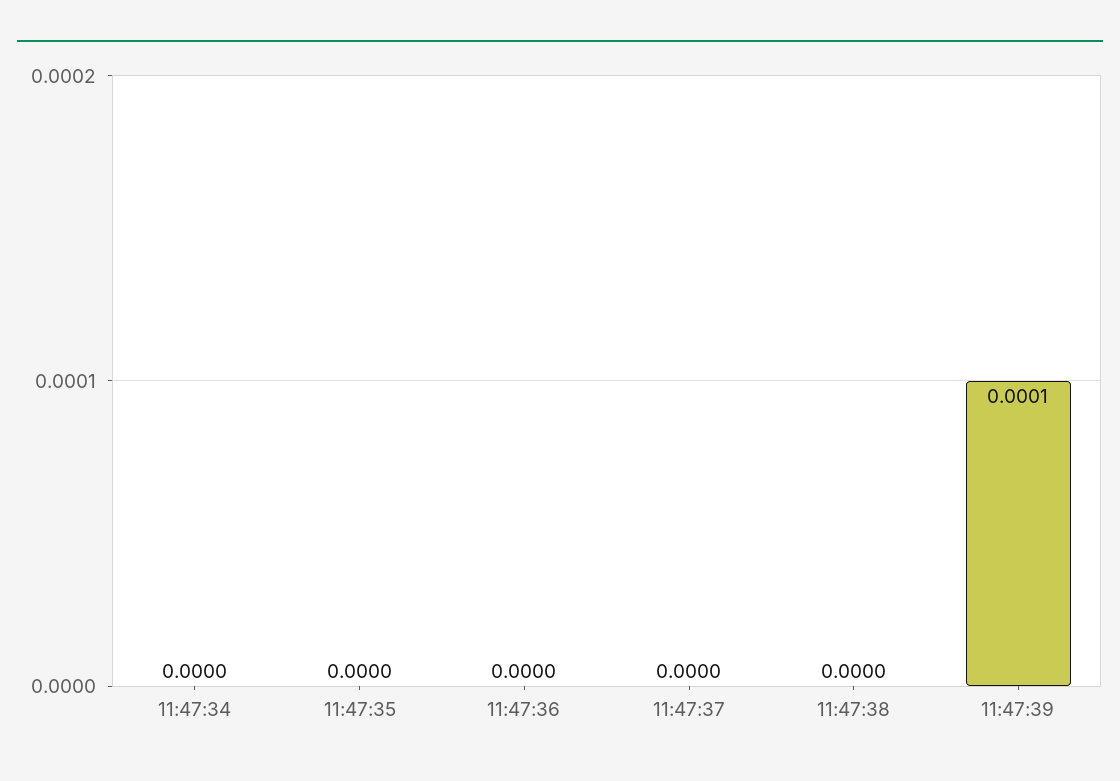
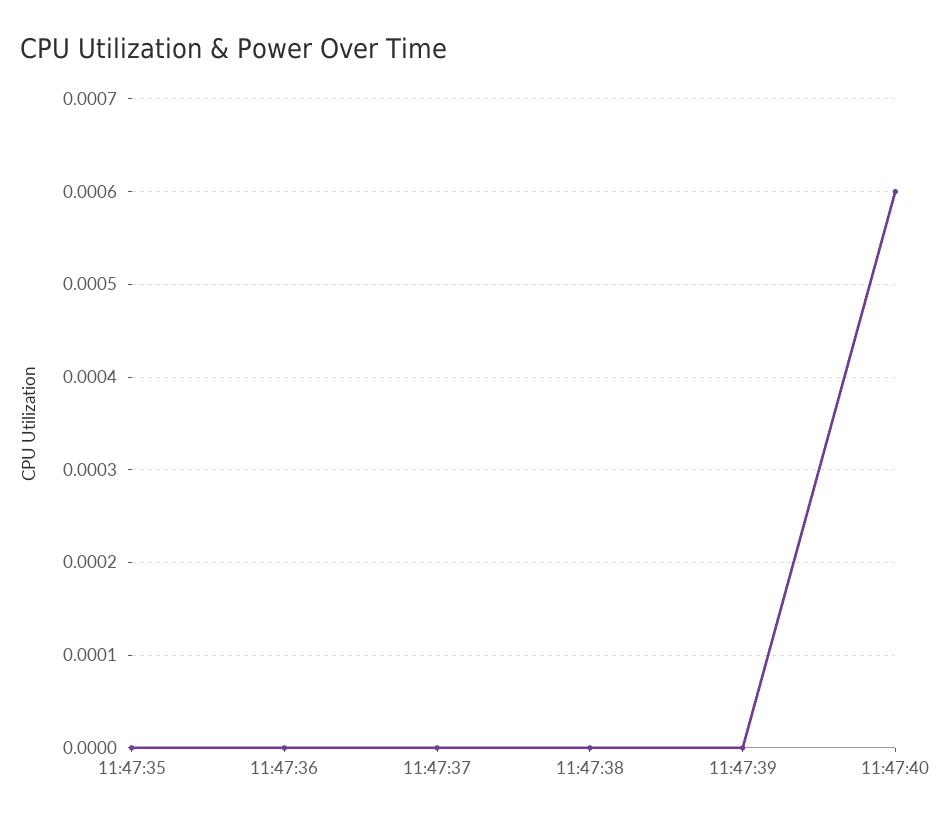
11:47:34: 0 -> none
11:47:39: 0.0001 -> 0
11:47:40: none -> 0.0006

